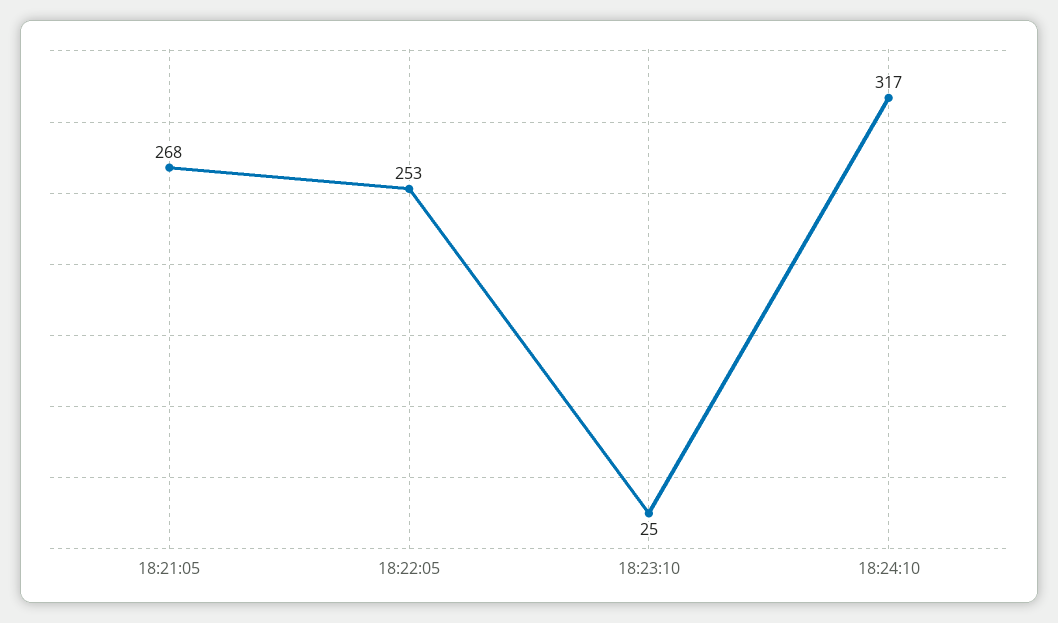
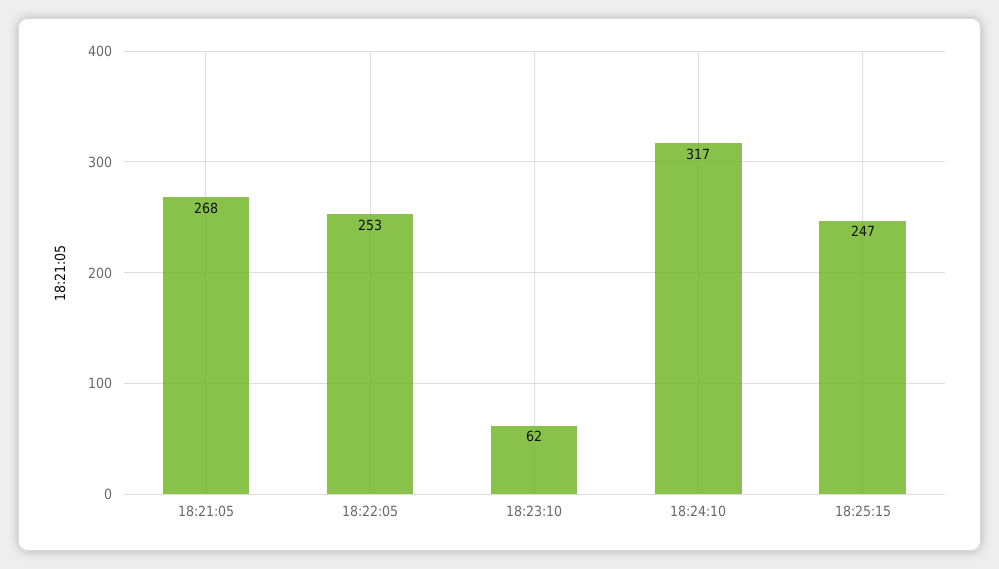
18:23:10: 25 -> 62
18:25:15: none -> 247

